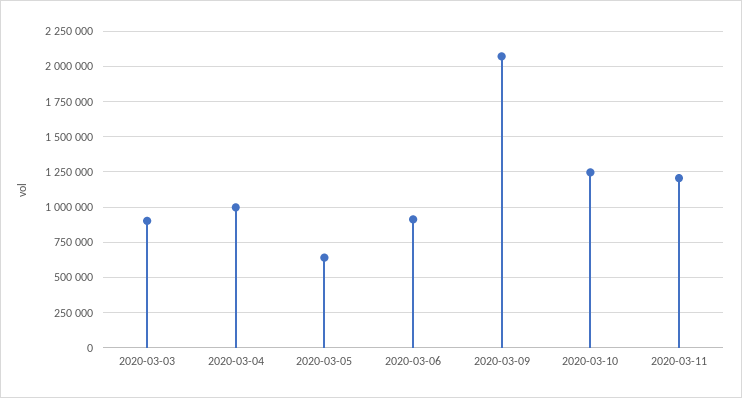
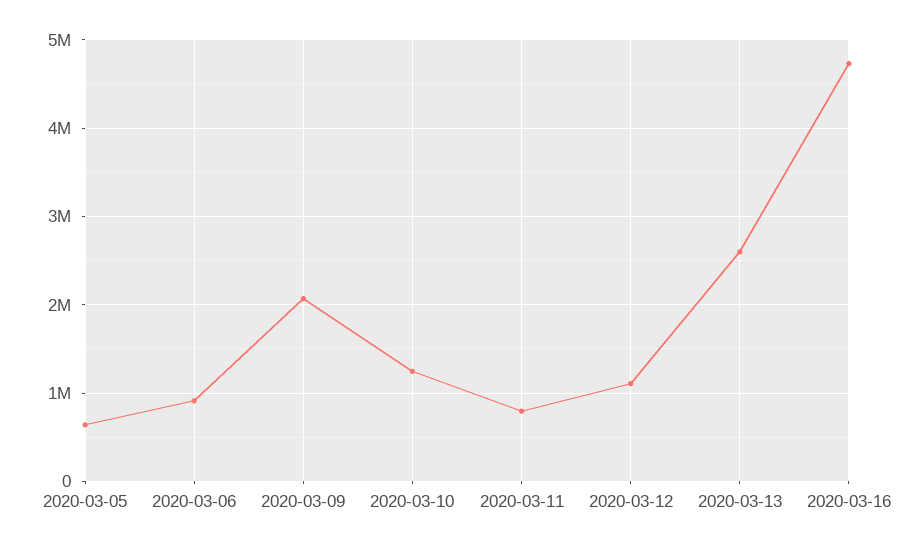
2020-03-03: 900000 -> none
2020-03-04: 1000000 -> none
2020-03-11: 1200000 -> 800000
2020-03-12: none -> 1100000
2020-03-13: none -> 2600000
2020-03-16: none -> 4700000

